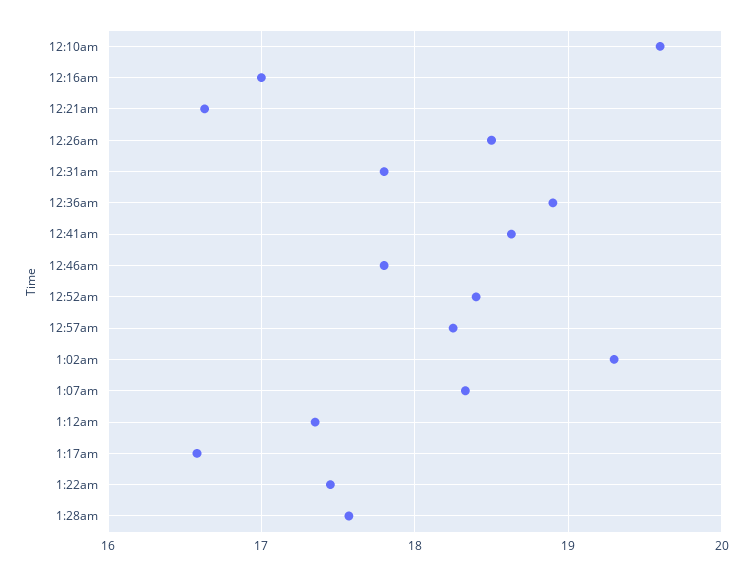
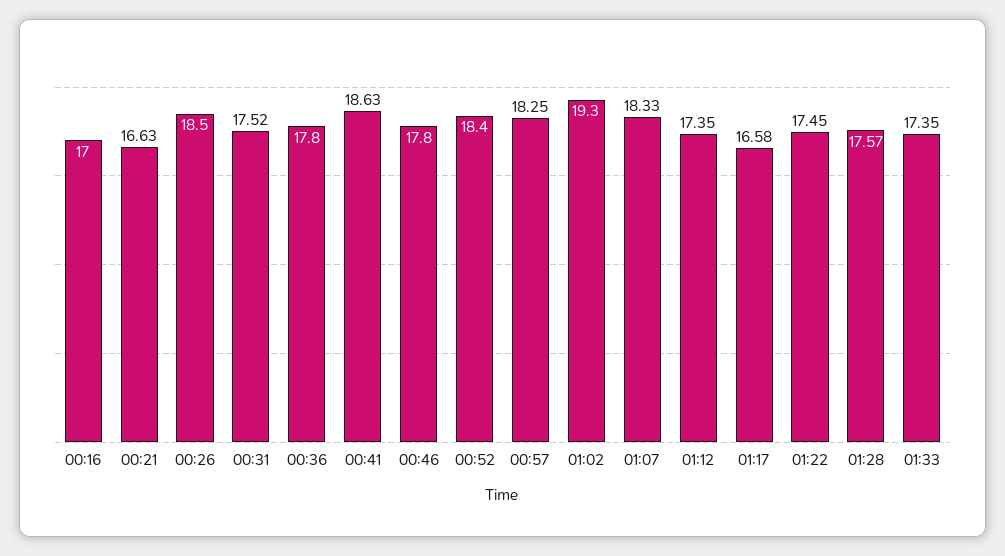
12:10am: 19.6 -> none
12:31am: 17.8 -> 17.52
12:36am: 18.9 -> 17.8
01:33: none -> 17.35

